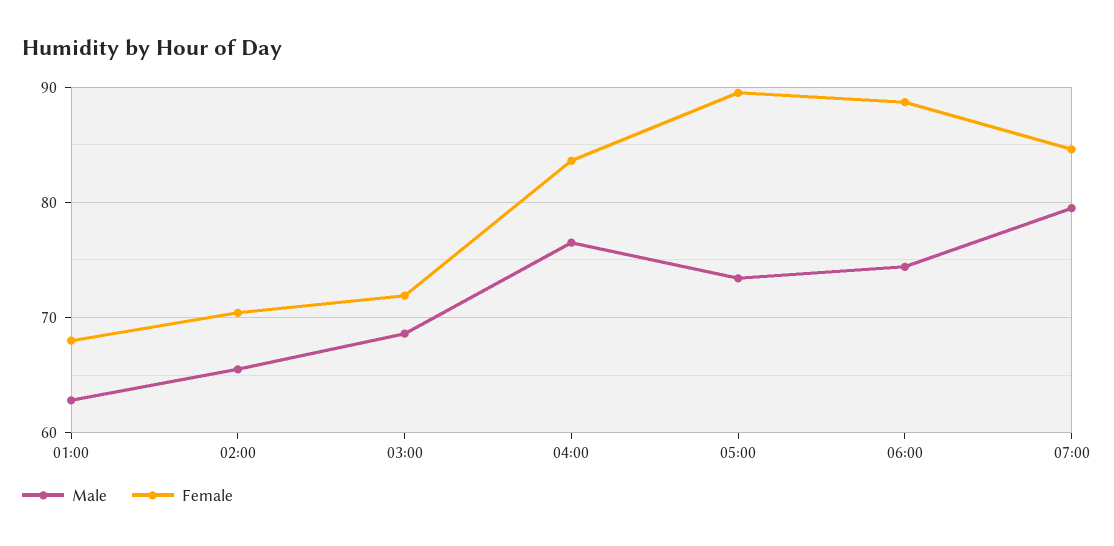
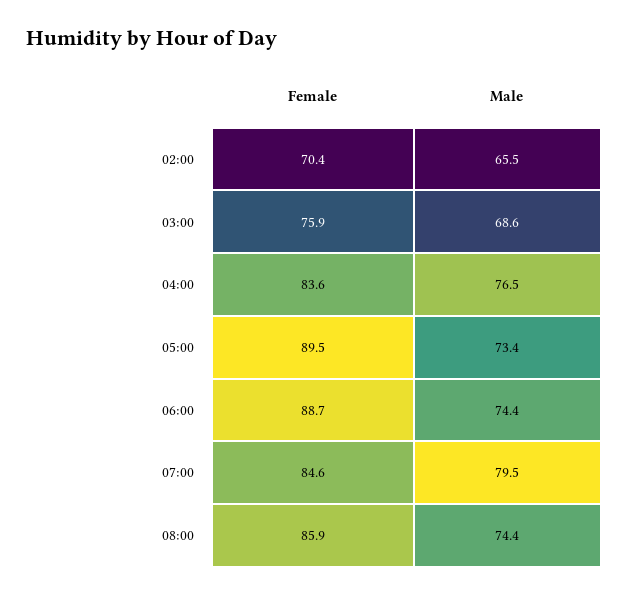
Male, 01:00: 63 -> none
Female, 01:00: 68 -> none
Female, 03:00: 72 -> 75.9
Female, 08:00: none -> 85.9
Male, 08:00: none -> 74.4

